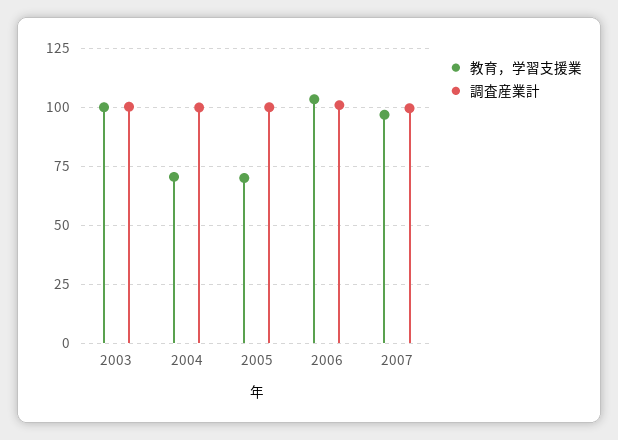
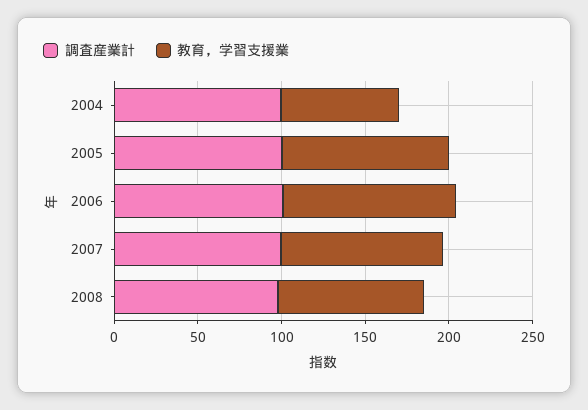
教育，学習支援業, 2003: 100 -> none
調査産業計, 2003: 100 -> none
教育，学習支援業, 2005: 70 -> 100
調査産業計, 2008: none -> 100
教育，学習支援業, 2008: none -> 90

